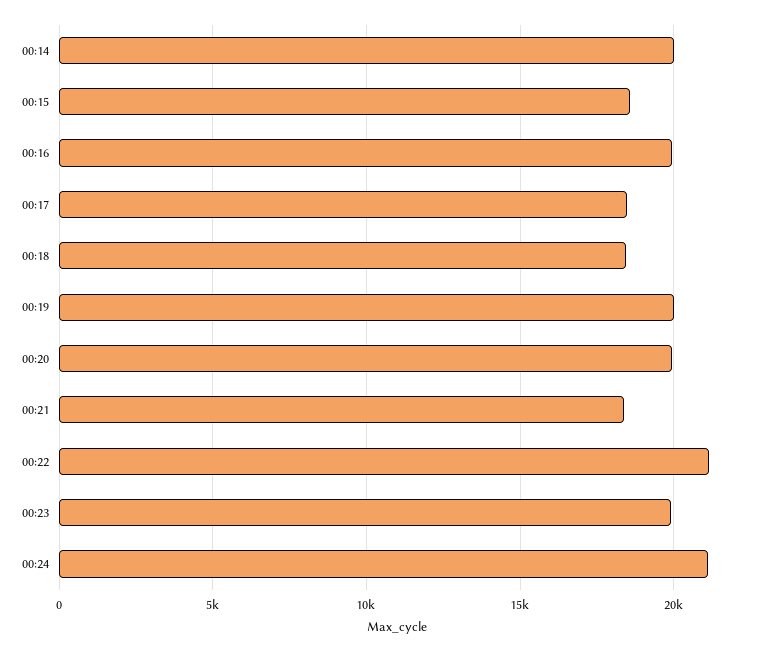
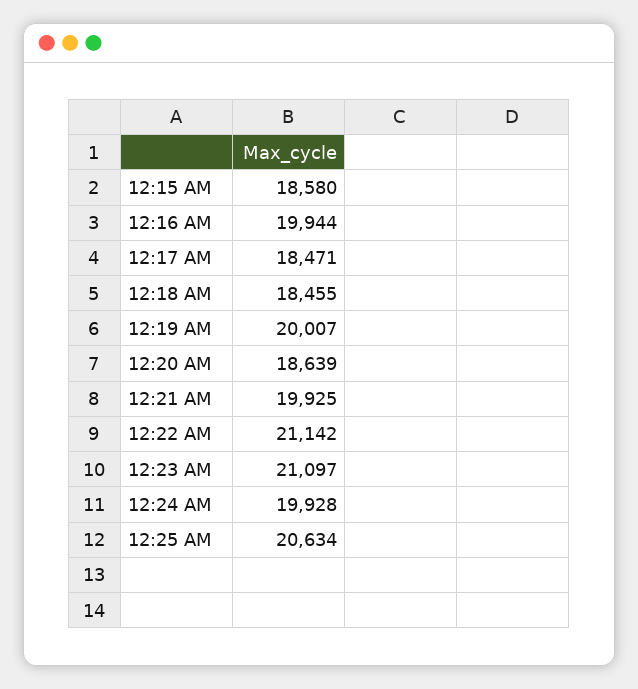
00:14: 20000 -> none
00:20: 20000 -> 18639
00:21: 18500 -> 19925
00:23: 20000 -> 21097
00:24: 21000 -> 19928
12:25 AM: none -> 20634

